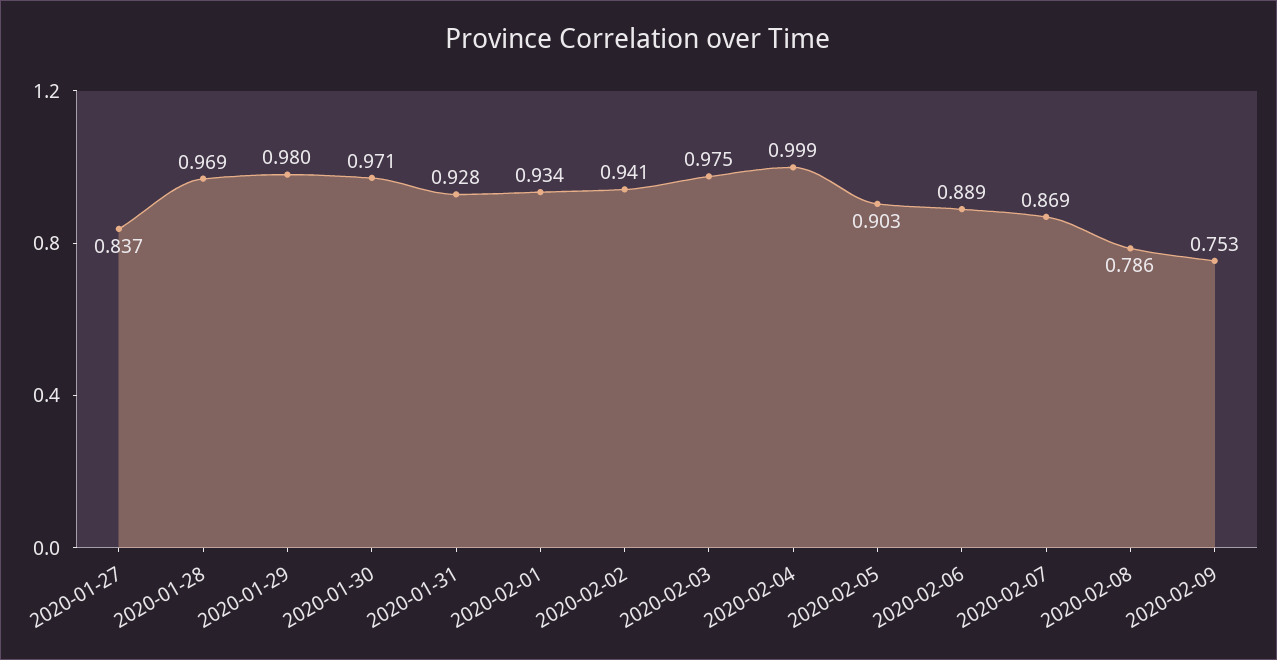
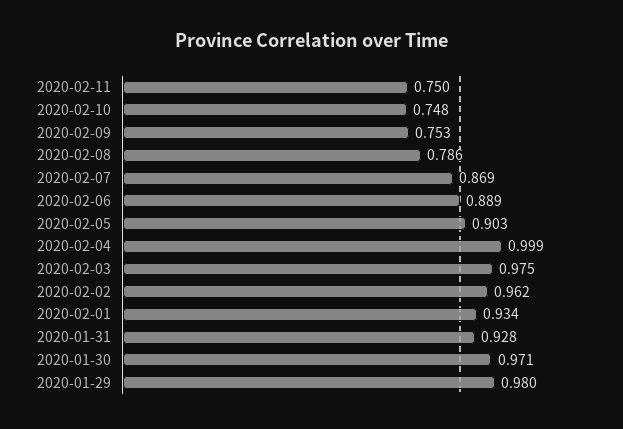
2020-01-27: 0.837 -> none
2020-01-28: 0.969 -> none
2020-02-02: 0.941 -> 0.962
2020-02-11: none -> 0.75
2020-02-10: none -> 0.748

